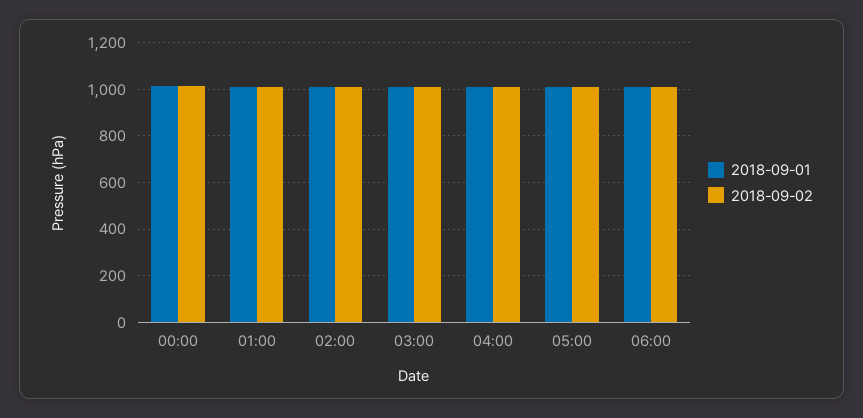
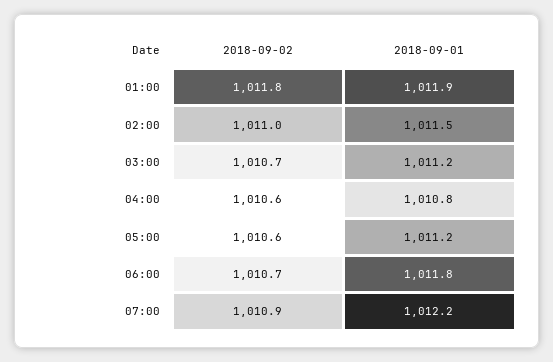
2018-09-01, 00:00: 1000 -> none
2018-09-02, 00:00: 1000 -> none
2018-09-02, 07:00: none -> 1010.9
2018-09-01, 07:00: none -> 1012.2

